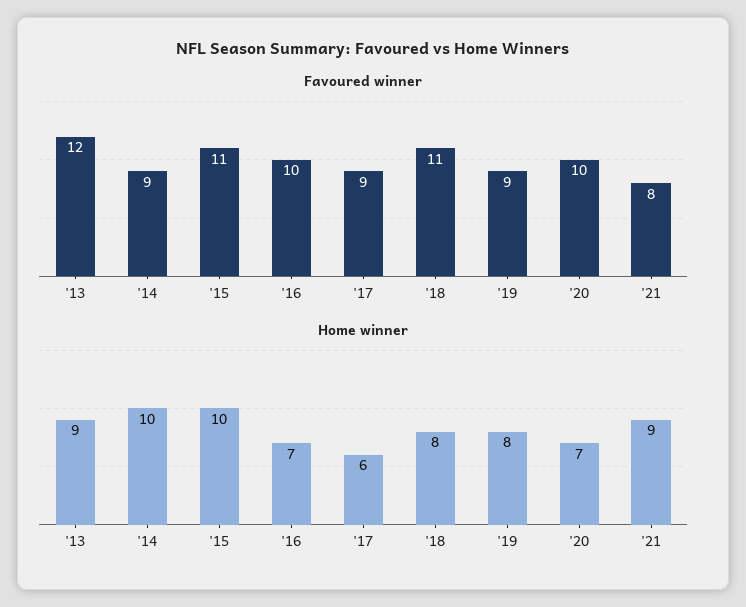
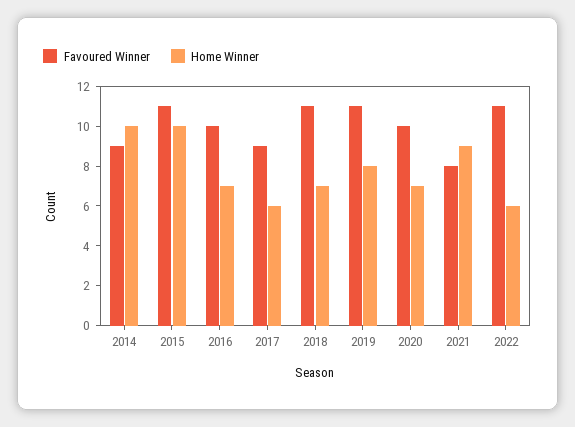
Favoured winner, '13: 12 -> none
Favoured winner, '19: 9 -> 11
Home winner, '13: 9 -> none
Home winner, '18: 8 -> 7
Favoured winner, 2022: none -> 11
Home winner, 2022: none -> 6

